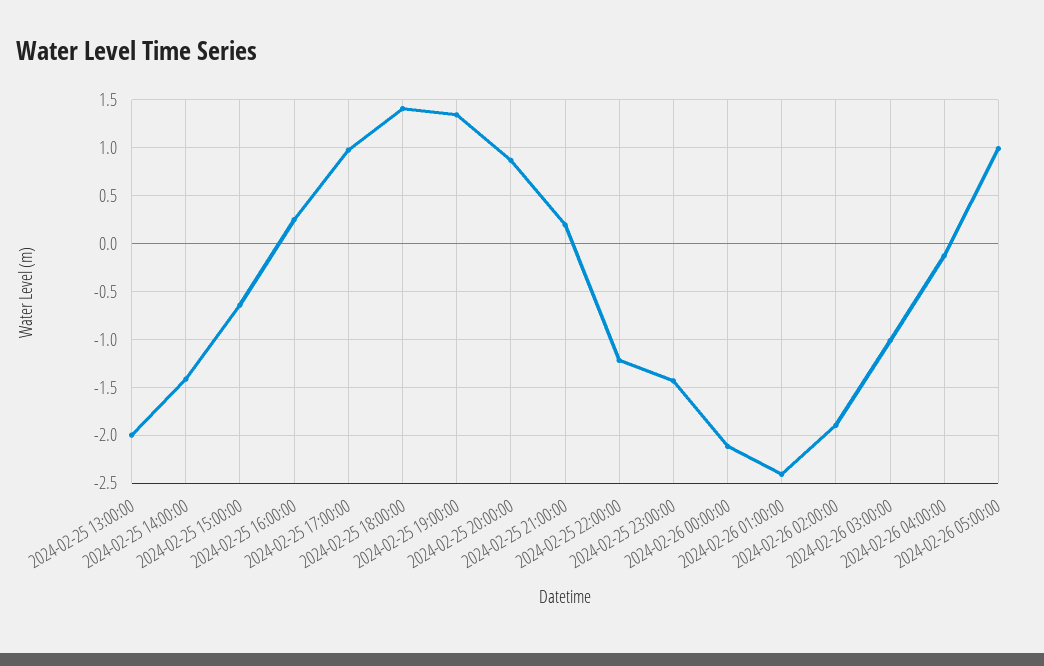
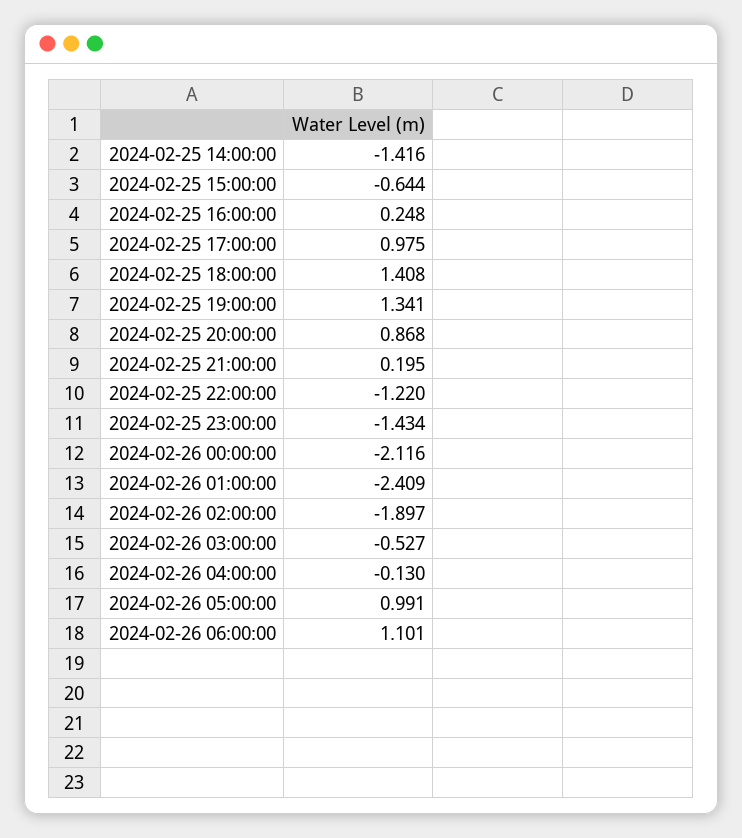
2024-02-25 13:00:00: -2 -> none
2024-02-26 03:00:00: -1 -> -0.527
2024-02-26 06:00:00: none -> 1.101

